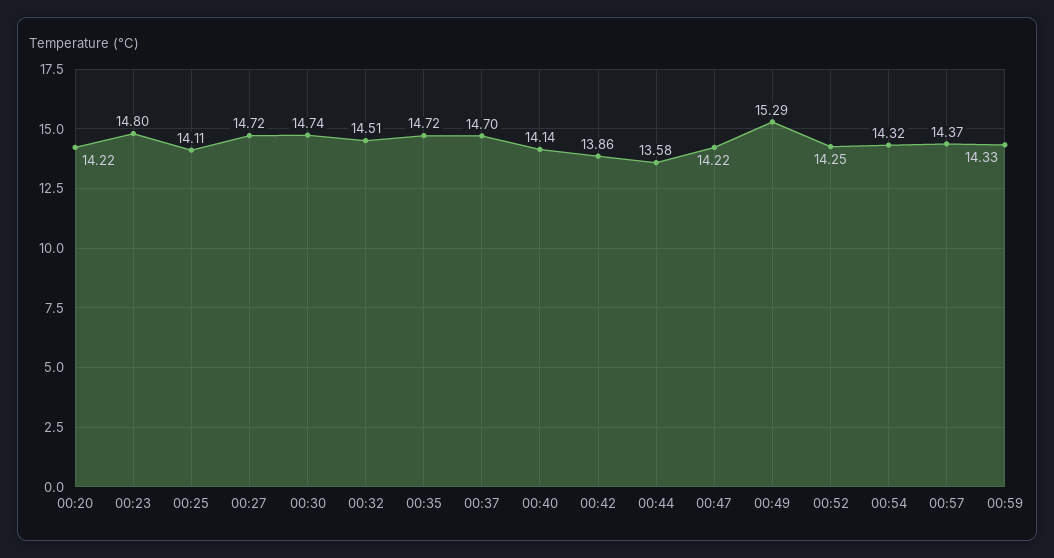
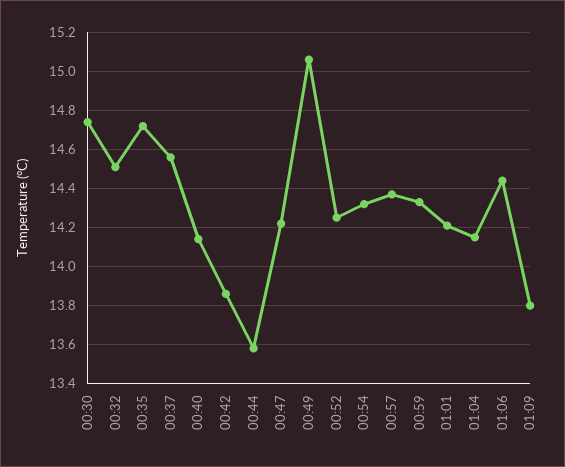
00:20: 14.22 -> none
00:23: 14.8 -> none
00:25: 14.11 -> none
00:27: 14.72 -> none
00:37: 14.7 -> 14.55
00:49: 15.29 -> 15.05
01:01: none -> 14.2
01:04: none -> 14.15
01:06: none -> 14.45
01:09: none -> 13.8

